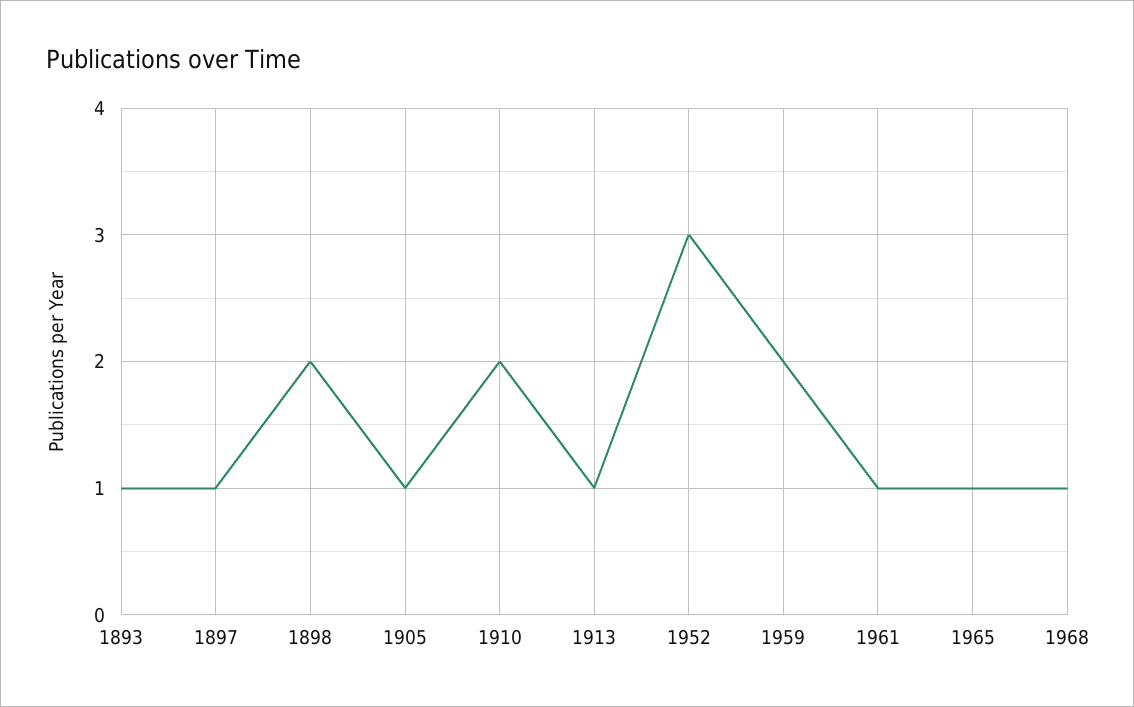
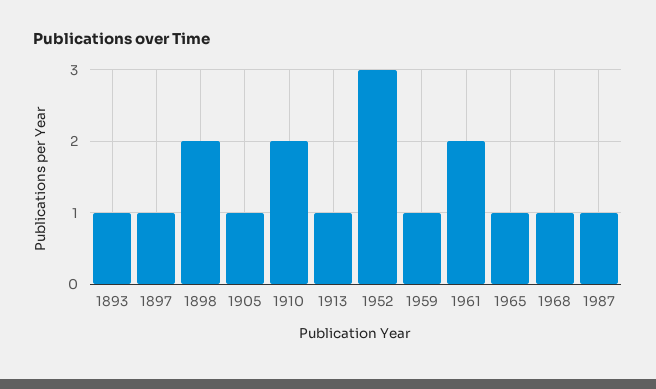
1959: 2 -> 1
1961: 1 -> 2
1987: none -> 1

